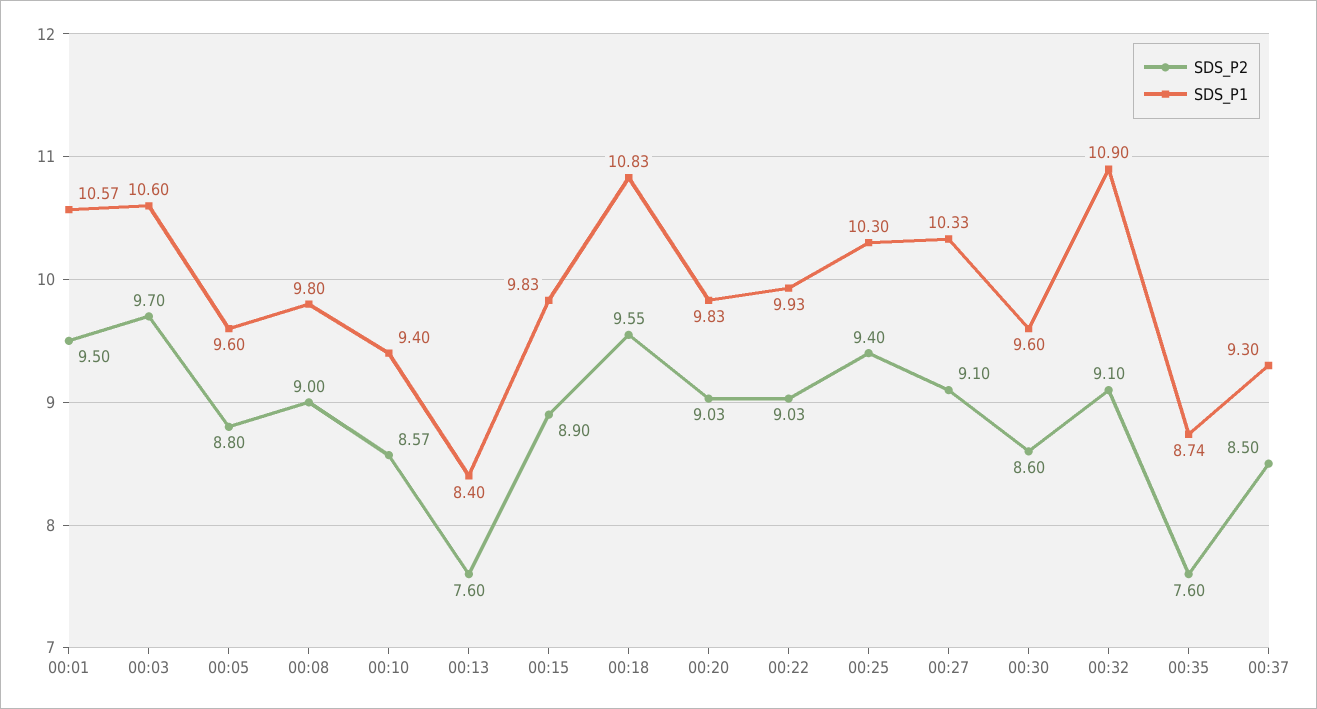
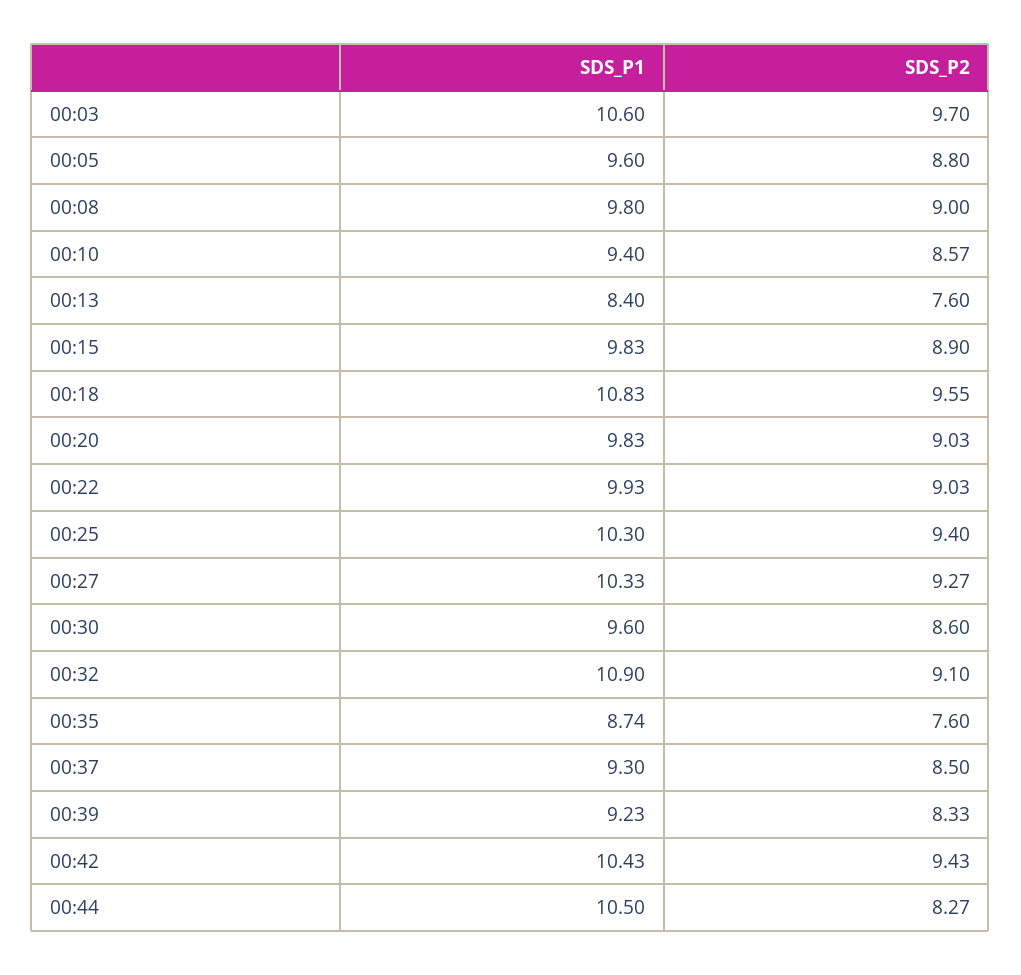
SDS_P2, 00:01: 9.5 -> none
SDS_P1, 00:01: 10.57 -> none
SDS_P2, 00:27: 9.1 -> 9.27
SDS_P1, 00:39: none -> 9.23
SDS_P2, 00:39: none -> 8.33
SDS_P1, 00:42: none -> 10.43
SDS_P2, 00:42: none -> 9.43
SDS_P1, 00:44: none -> 10.5
SDS_P2, 00:44: none -> 8.27

